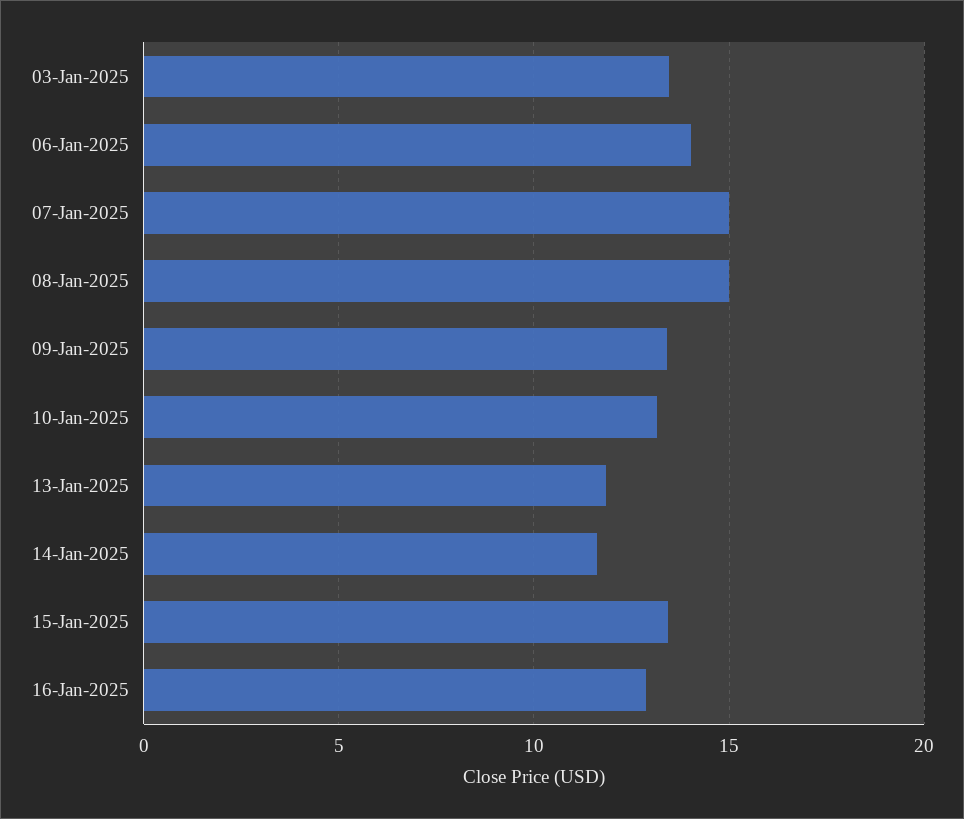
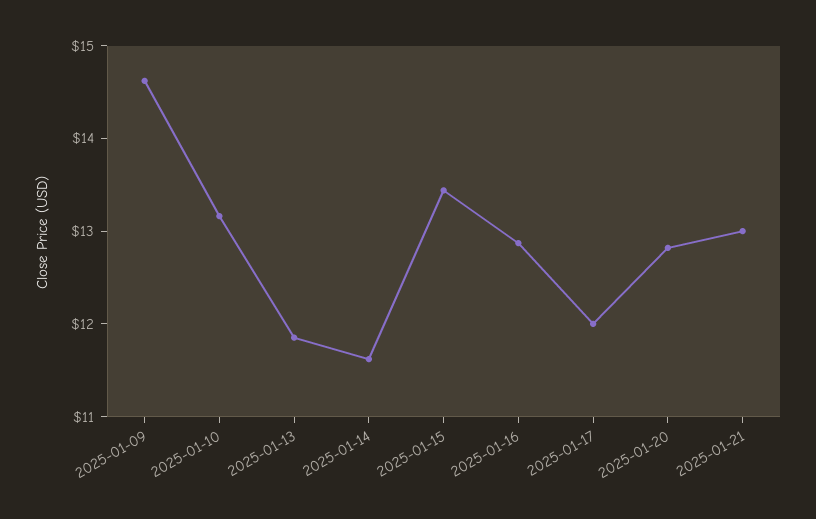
03-Jan-2025: 13.5 -> none
06-Jan-2025: 14 -> none
07-Jan-2025: 15 -> none
08-Jan-2025: 15 -> none
09-Jan-2025: 13.5 -> 14.6
2025-01-17: none -> 12
2025-01-20: none -> 12.8
2025-01-21: none -> 13

